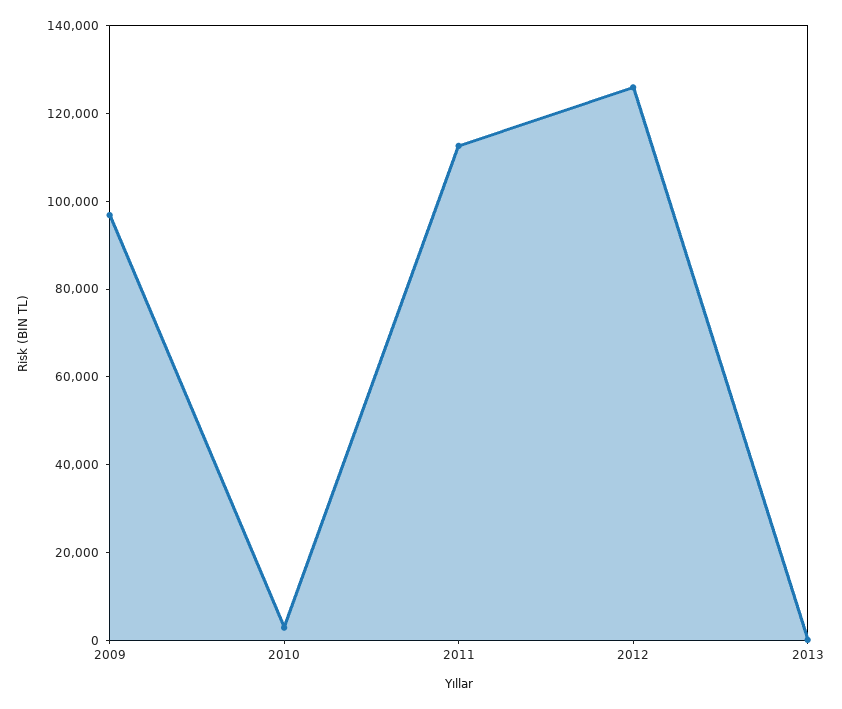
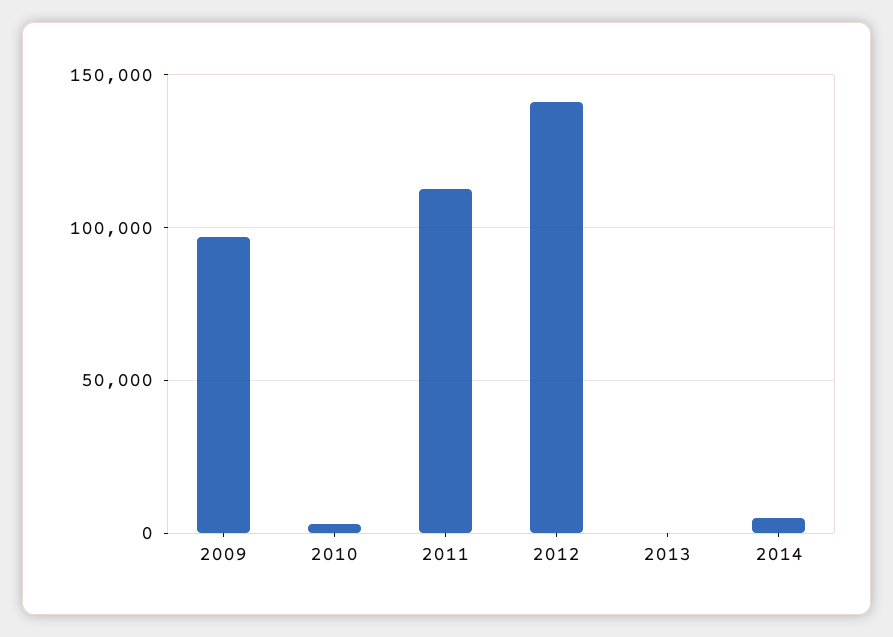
2012: 125000 -> 140000
2014: none -> 5000

